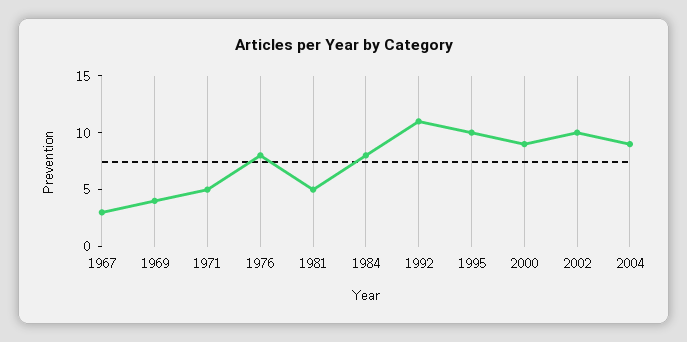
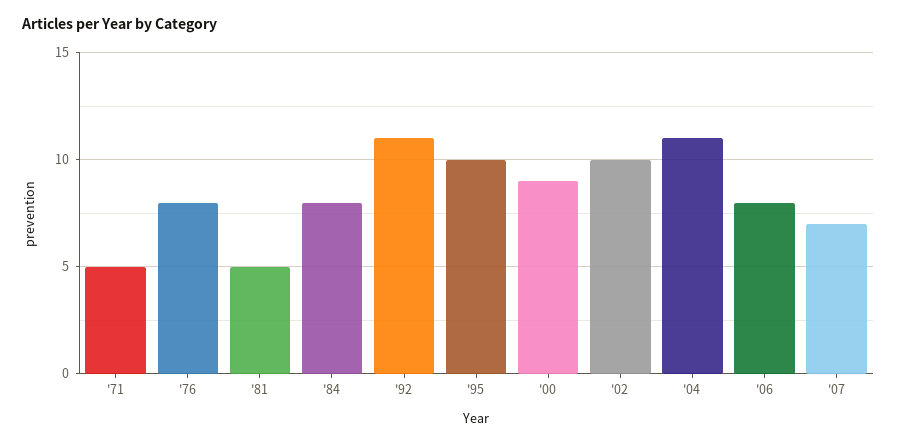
1967: 3 -> none
1969: 4 -> none
2004: 9 -> 11
'06: none -> 8
'07: none -> 7

